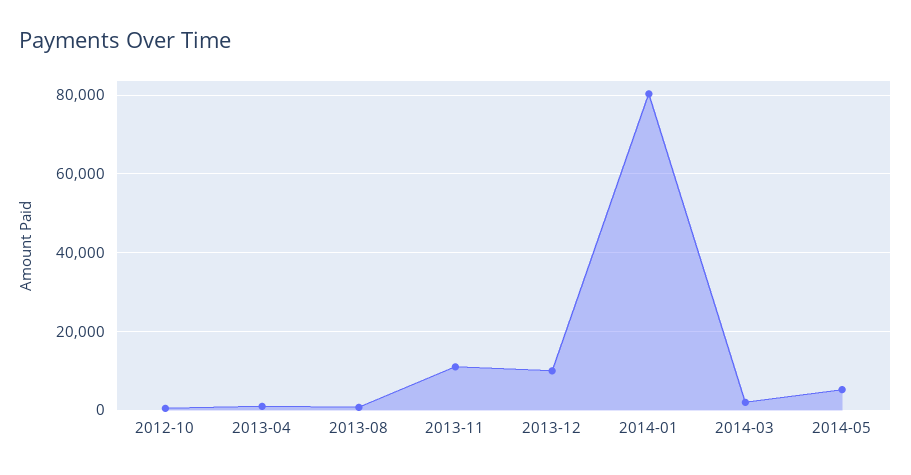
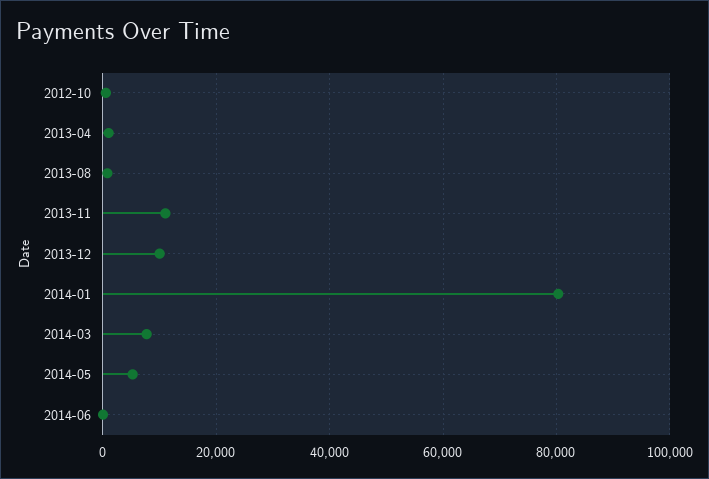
2014-03: 2000 -> 8000
2014-06: none -> 0

